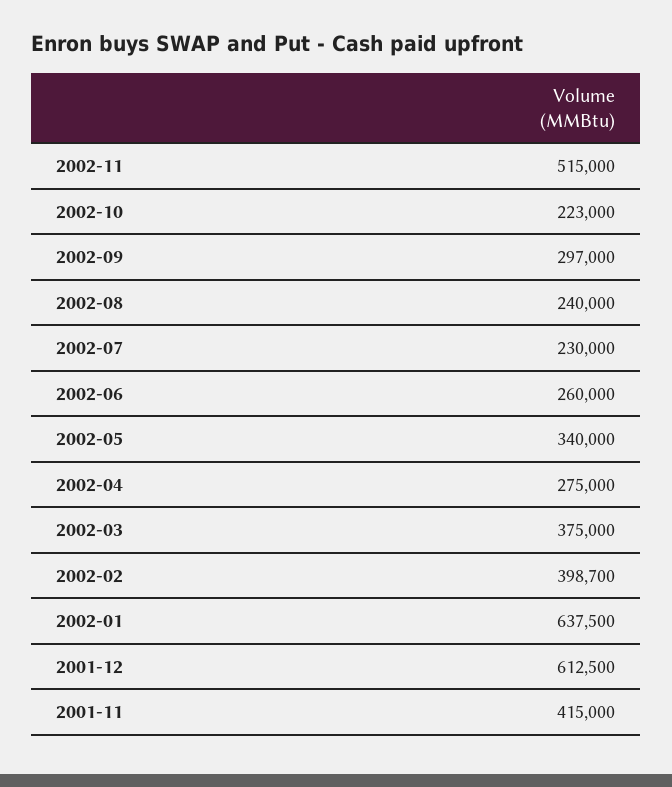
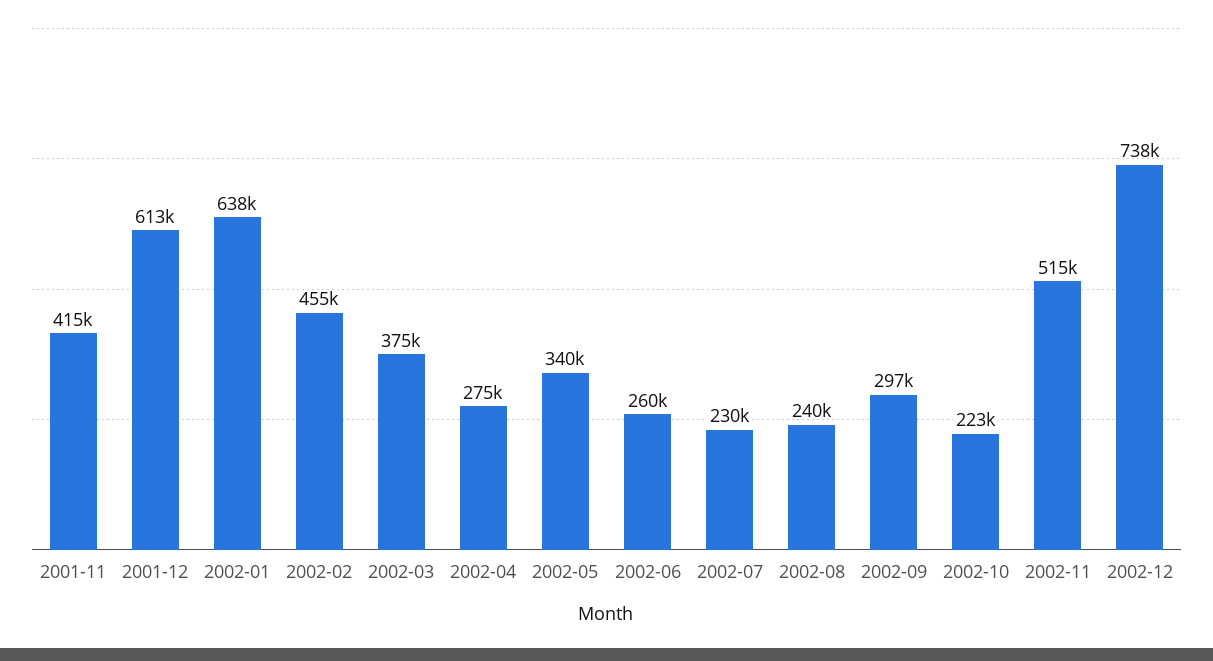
2002-02: 398700 -> 455000
2002-12: none -> 738000

